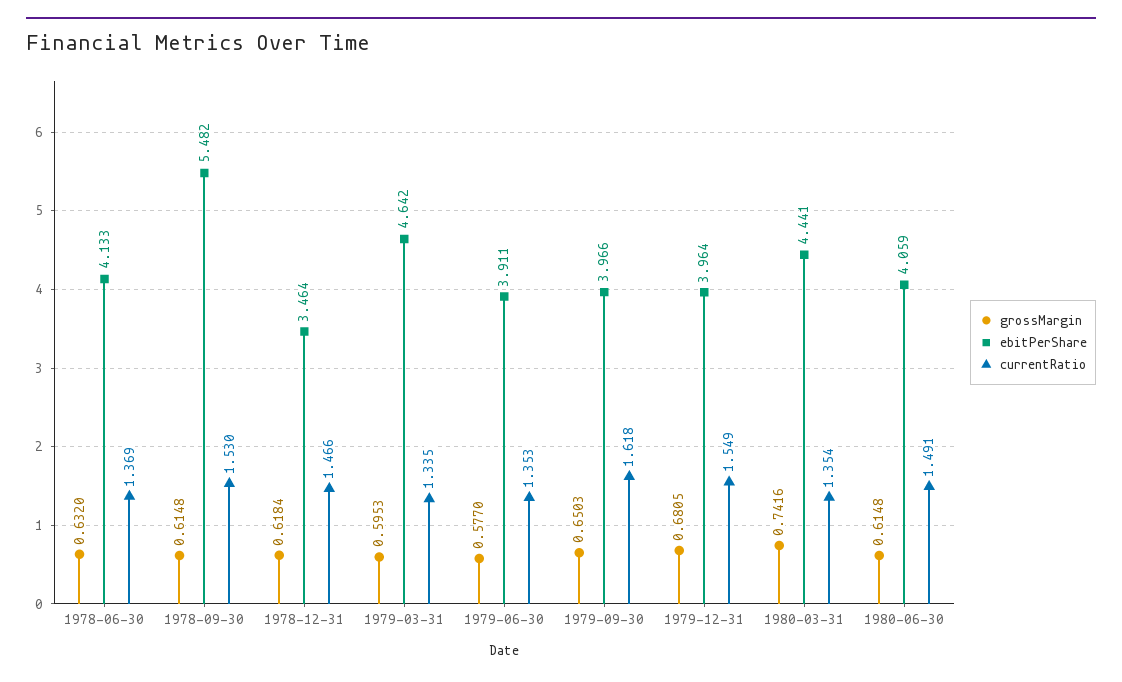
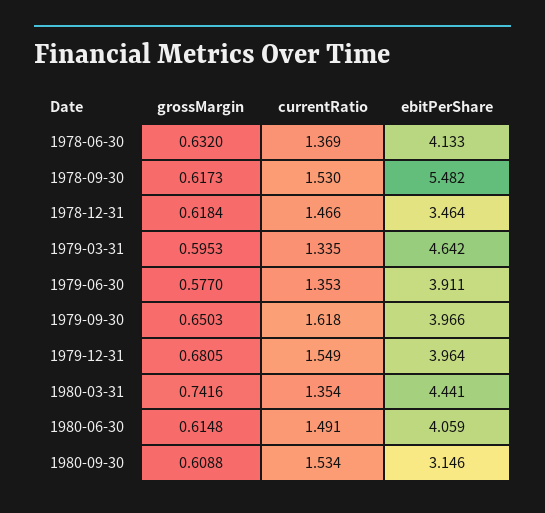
grossMargin, 1978-09-30: 0.6148 -> 0.6173
grossMargin, 1980-09-30: none -> 0.6088
currentRatio, 1980-09-30: none -> 1.534
ebitPerShare, 1980-09-30: none -> 3.146

